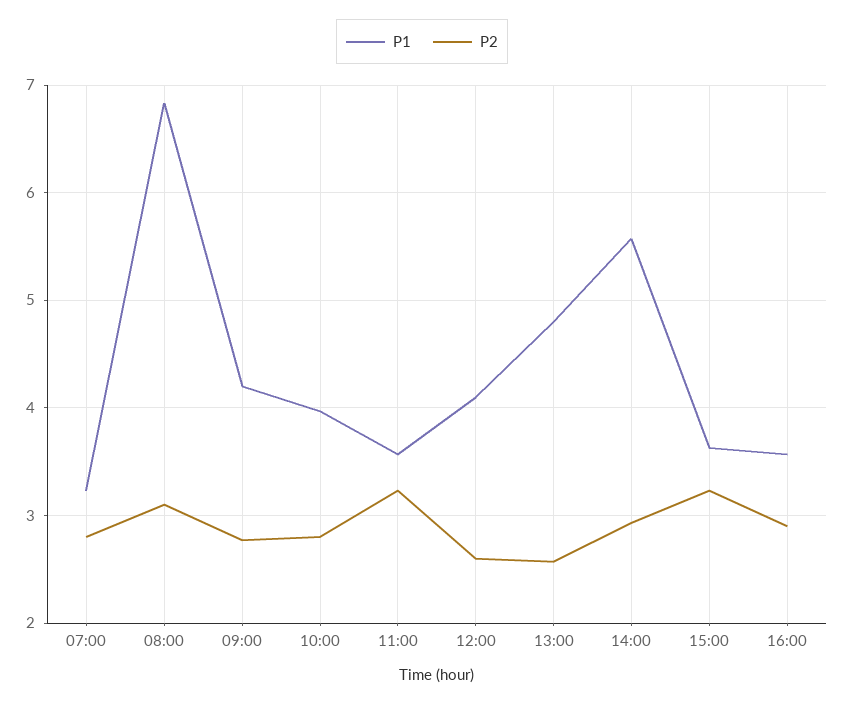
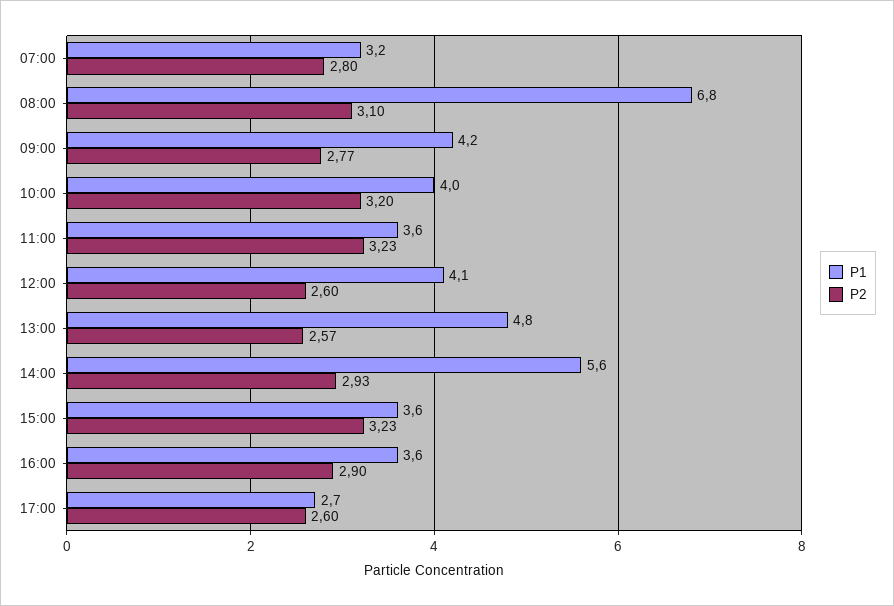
P2, 10:00: 2.8 -> 3.2
P1, 17:00: none -> 2.7
P2, 17:00: none -> 2.6

